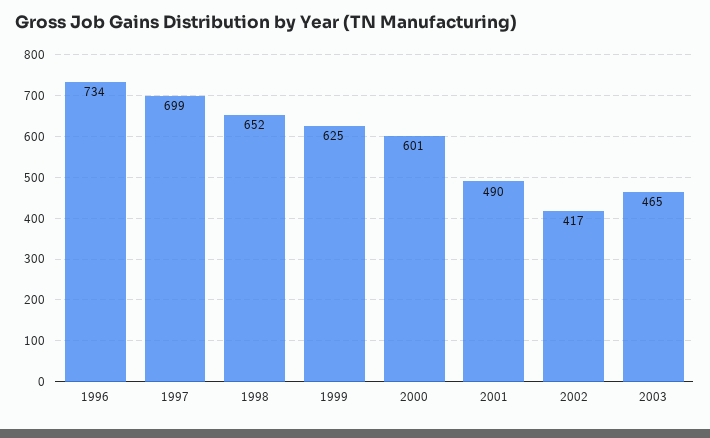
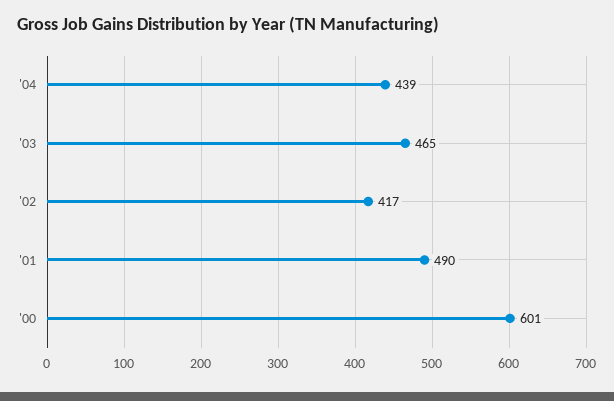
1996: 734 -> none
1997: 699 -> none
1998: 652 -> none
1999: 625 -> none
'04: none -> 439

